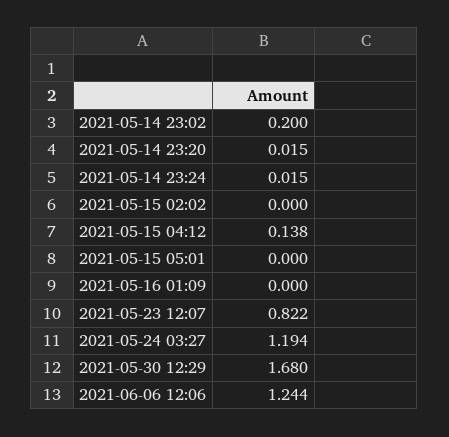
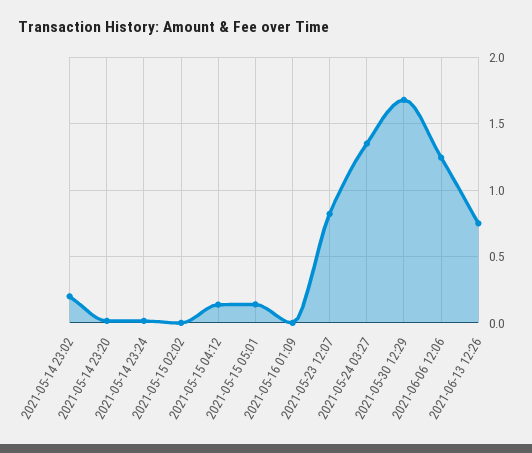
2021-05-15 05:01: 0 -> 0.15
2021-05-24 03:27: 1.194 -> 1.35
2021-06-13 12:26: none -> 0.75

